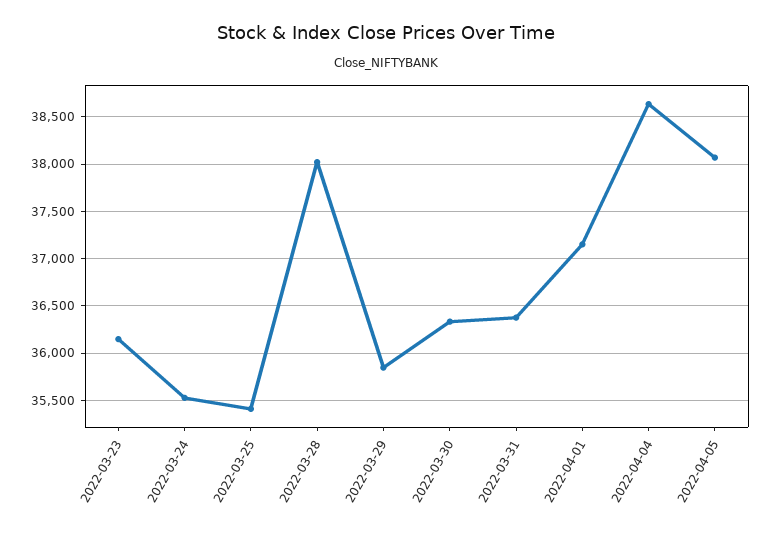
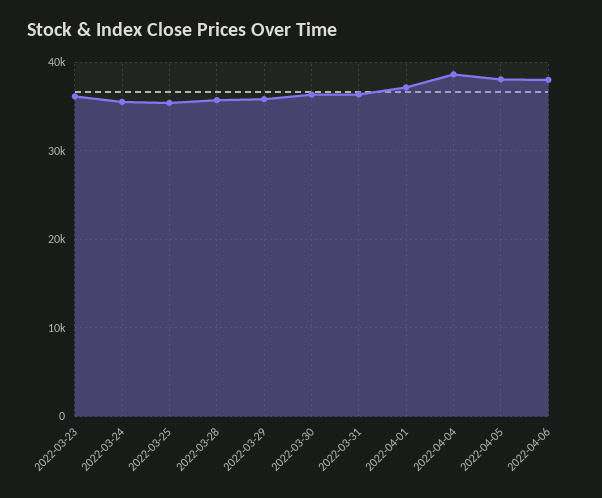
2022-03-28: 38000 -> 36000
2022-04-06: none -> 38000

